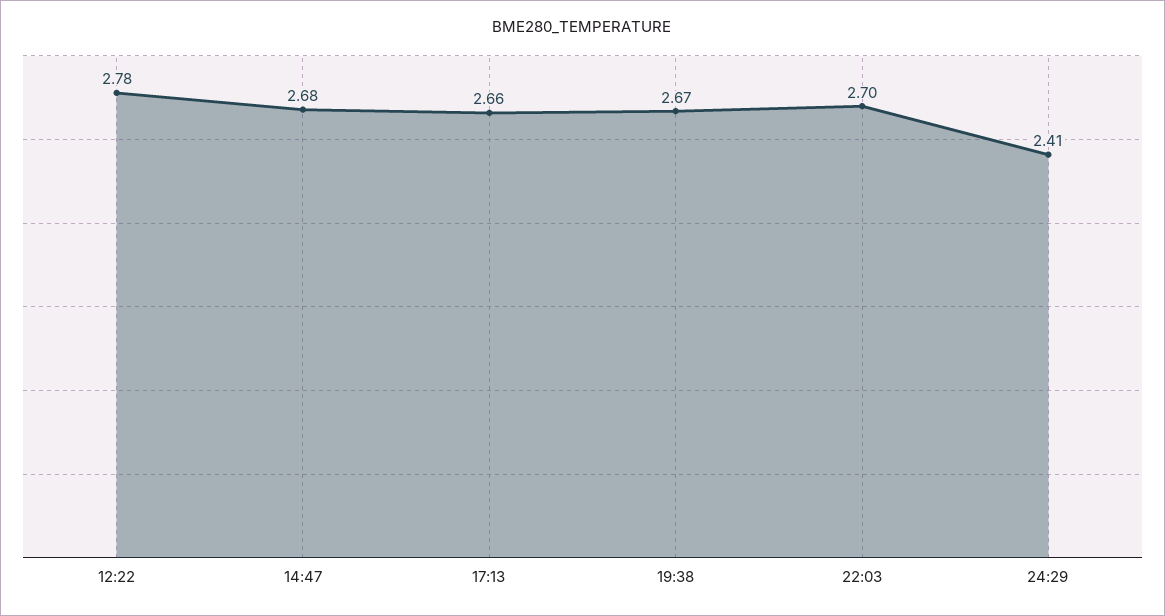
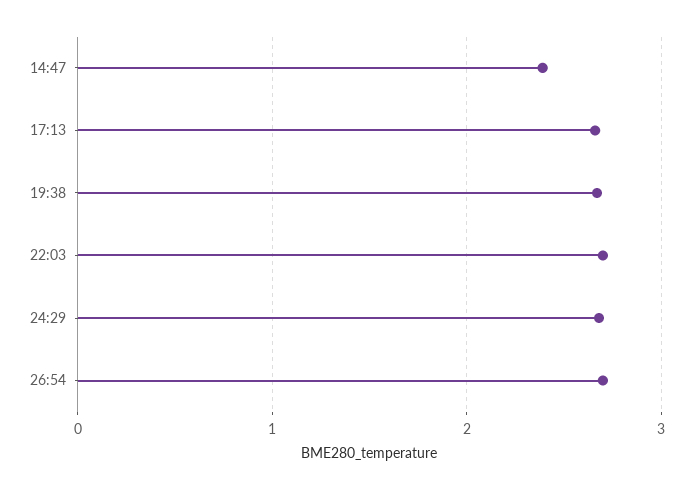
12:22: 2.78 -> none
14:47: 2.68 -> 2.4
24:29: 2.41 -> 2.7
26:54: none -> 2.7

